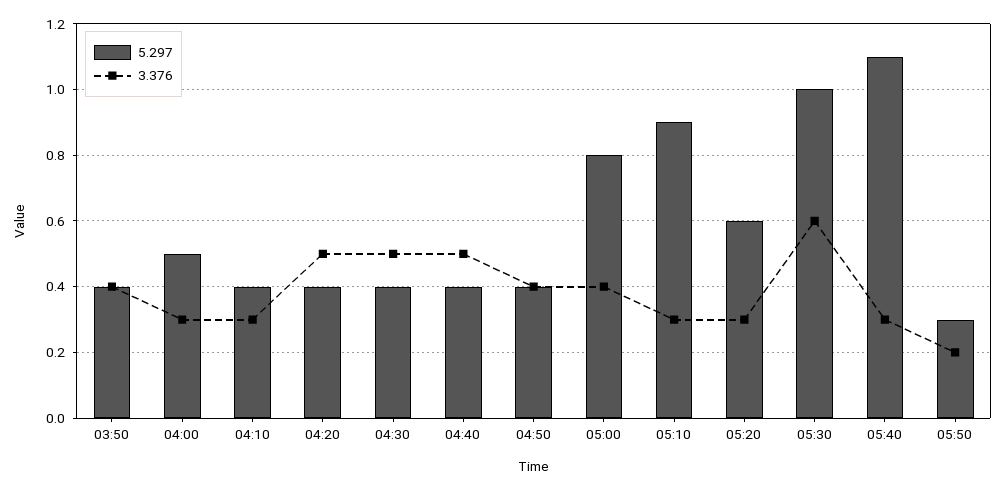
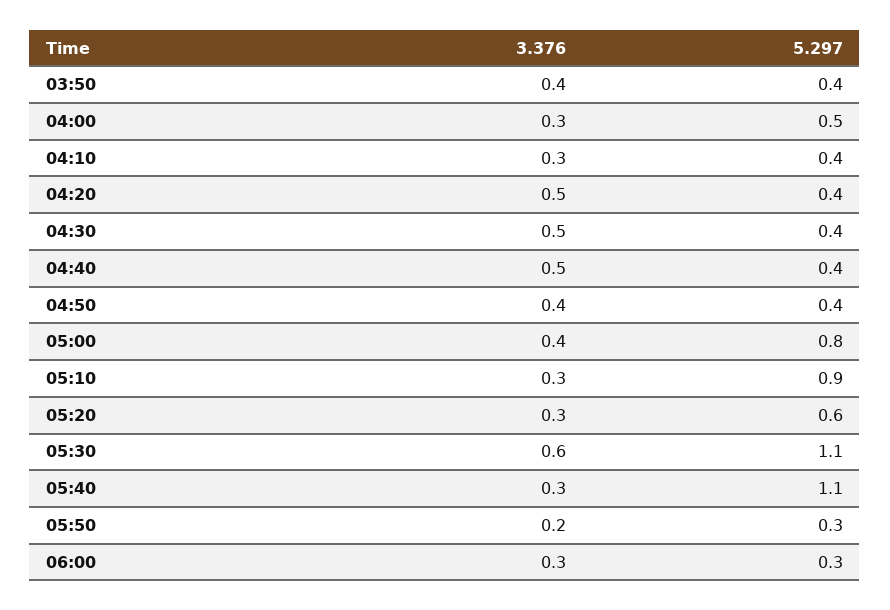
5.297, 05:30: 1 -> 1.1
3.376, 06:00: none -> 0.3
5.297, 06:00: none -> 0.3

